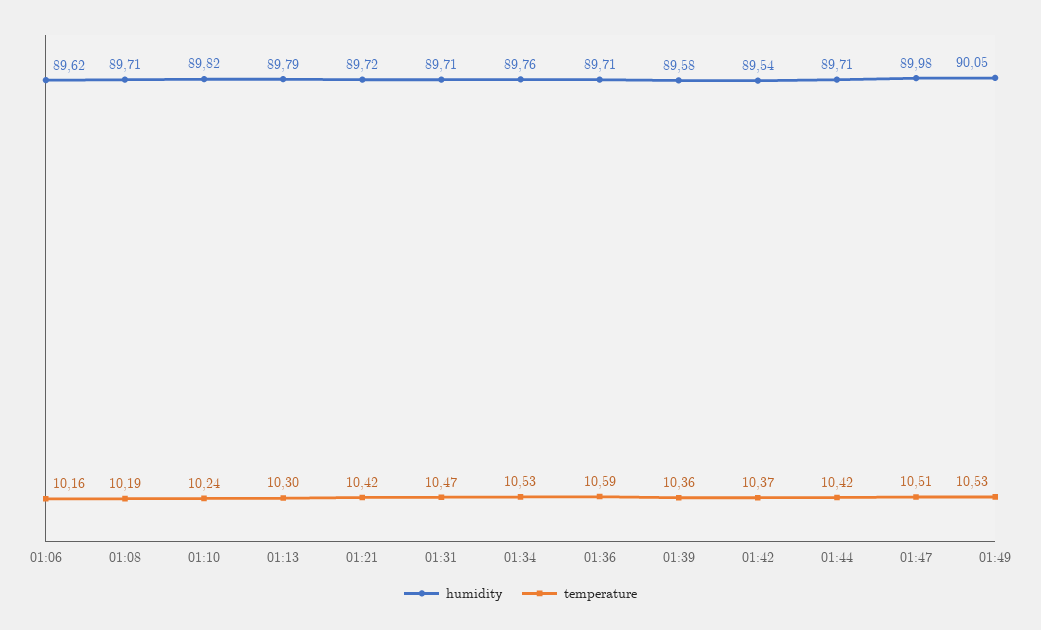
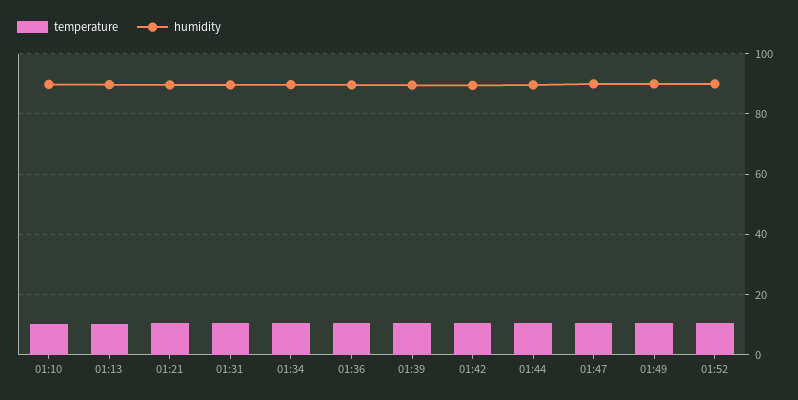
humidity, 01:06: 89.62 -> none
temperature, 01:06: 10.16 -> none
humidity, 01:08: 89.71 -> none
temperature, 01:08: 10.19 -> none
temperature, 01:52: none -> 10
humidity, 01:52: none -> 90

